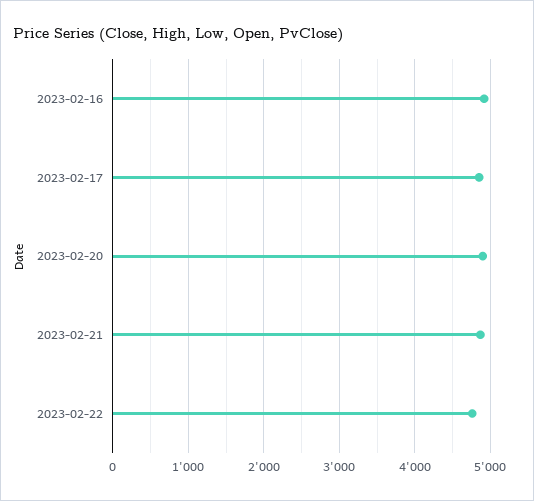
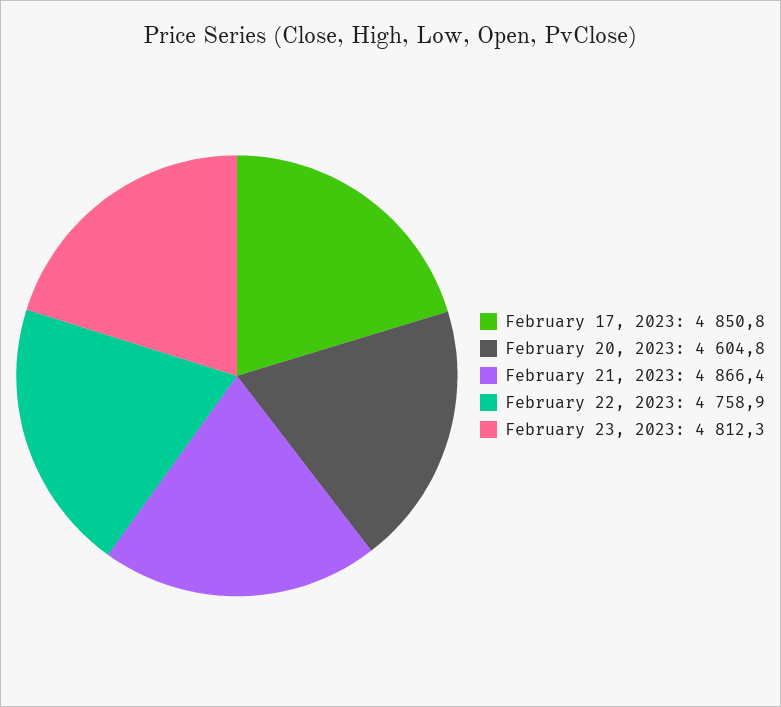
2023-02-16: 4900 -> none
2023-02-20: 4900 -> 4604.8
February 23, 2023: none -> 4812.3

